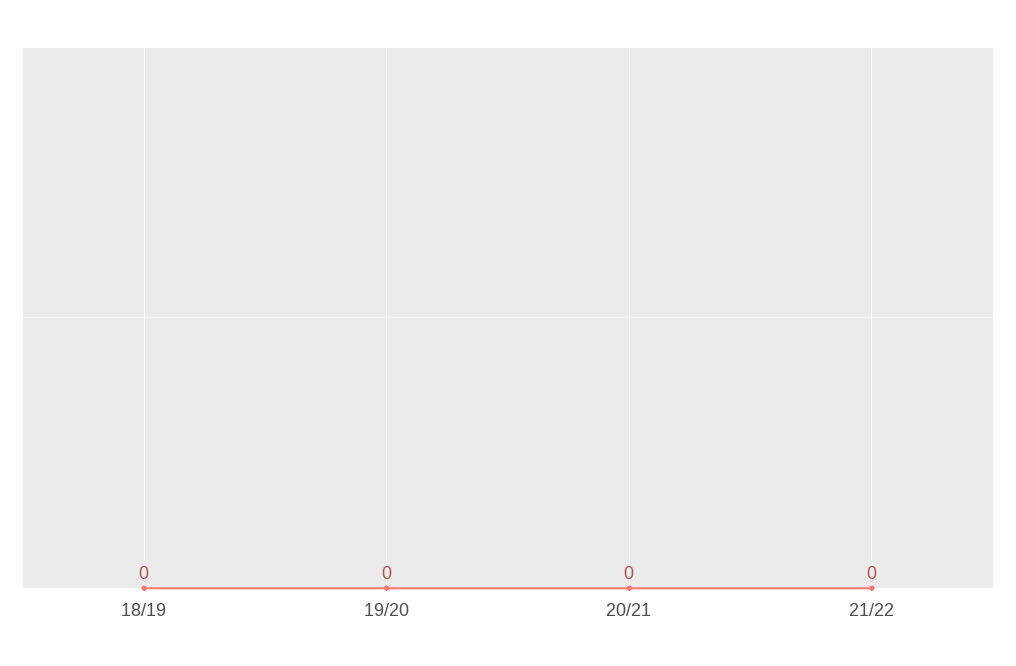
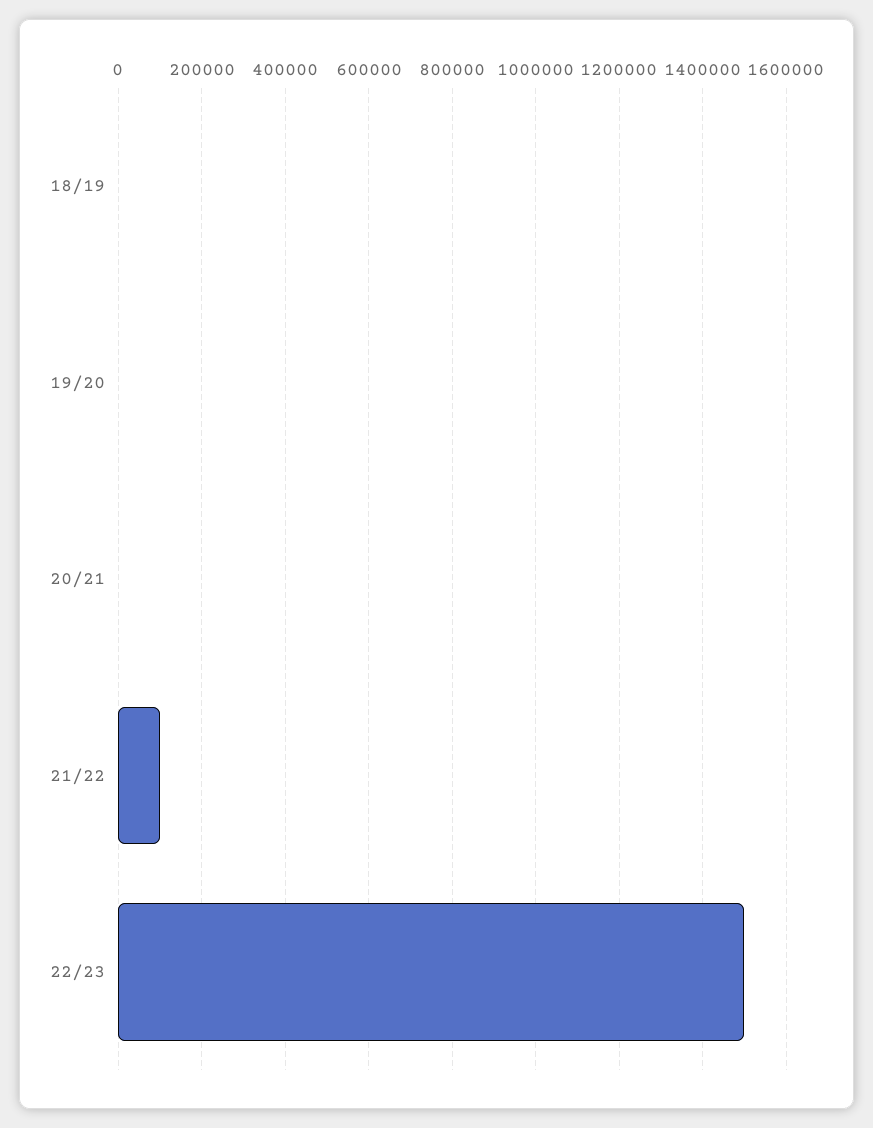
21/22: 0 -> 100000
22/23: none -> 1500000

